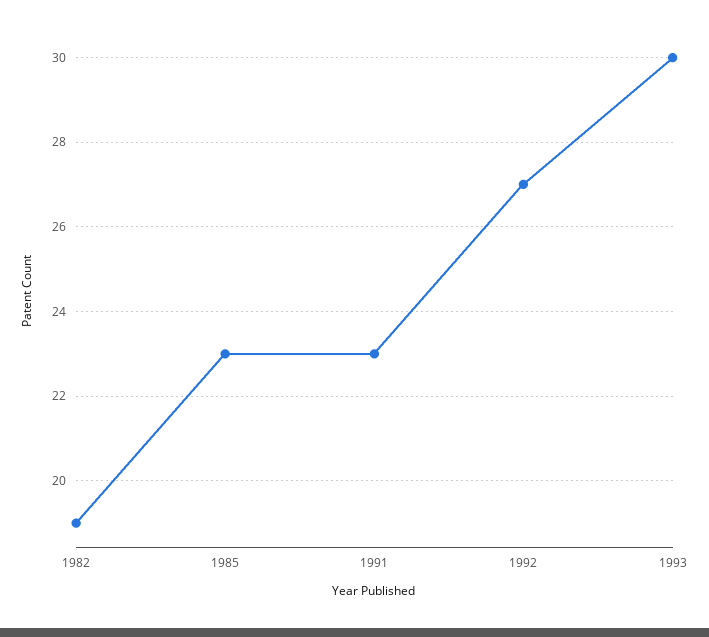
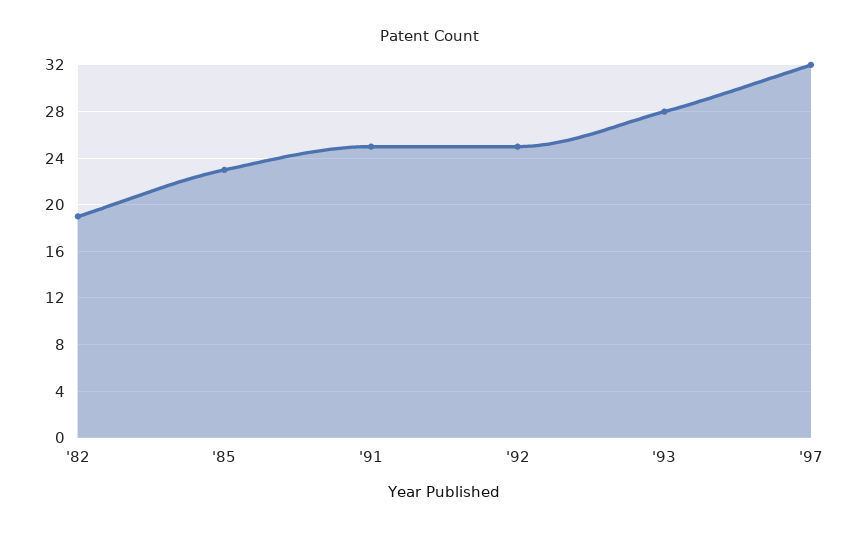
1991: 23 -> 25
1992: 27 -> 25
1993: 30 -> 28
'97: none -> 32

